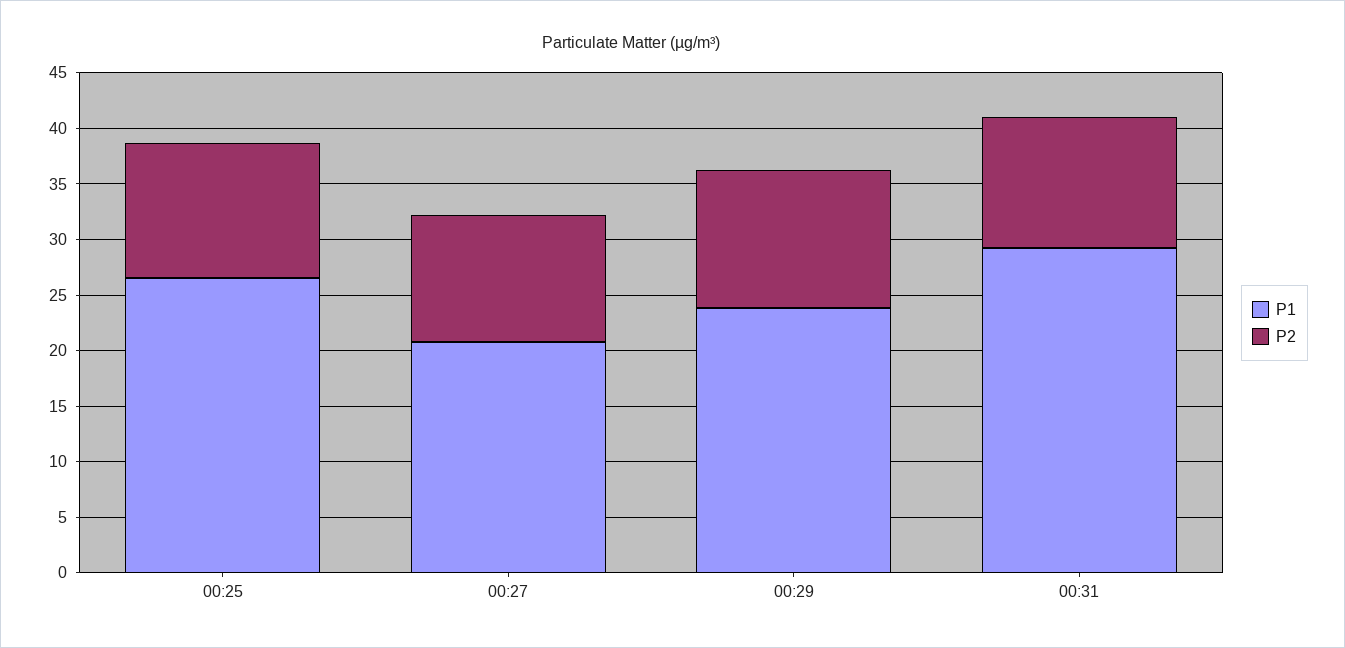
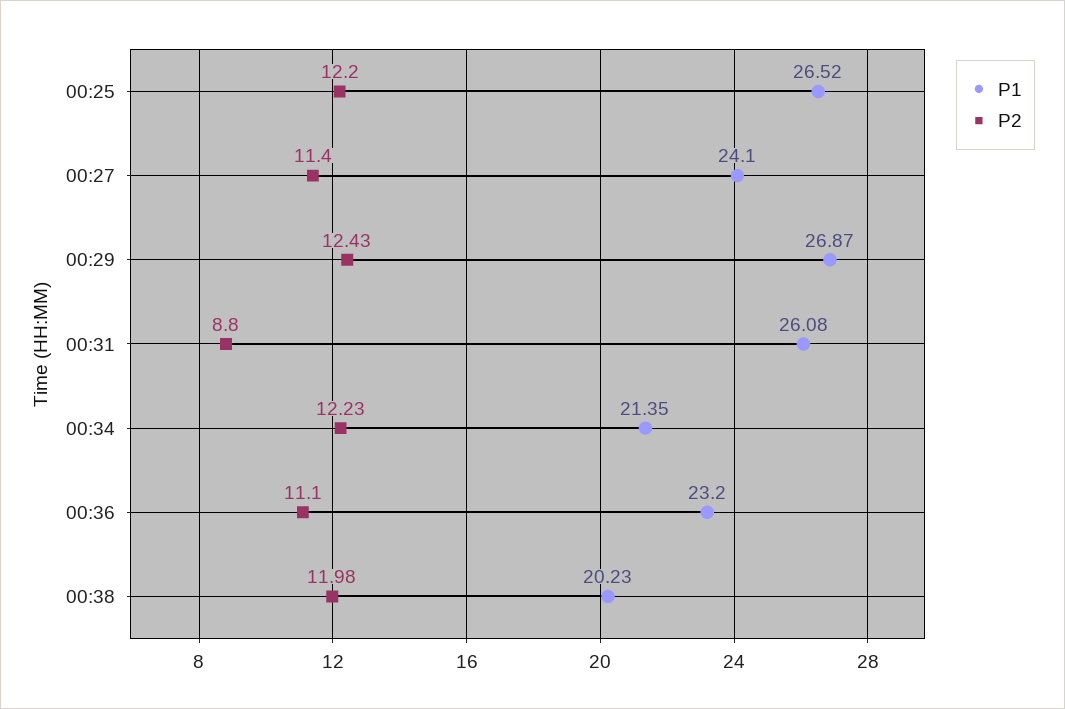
P1, 00:27: 21 -> 24.1
P1, 00:29: 24 -> 26.87
P1, 00:31: 29 -> 26.08
P2, 00:31: 12 -> 8.8
P1, 00:34: none -> 21.35
P2, 00:34: none -> 12.23
P1, 00:36: none -> 23.2
P2, 00:36: none -> 11.1
P1, 00:38: none -> 20.23
P2, 00:38: none -> 11.98

